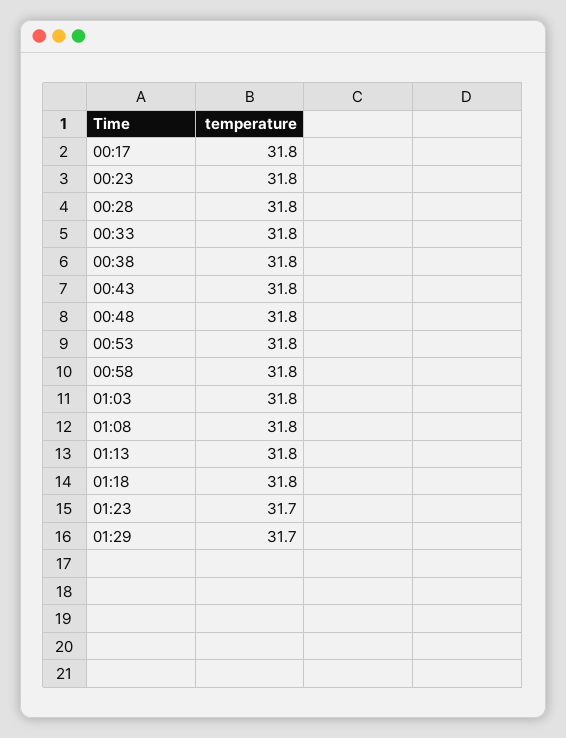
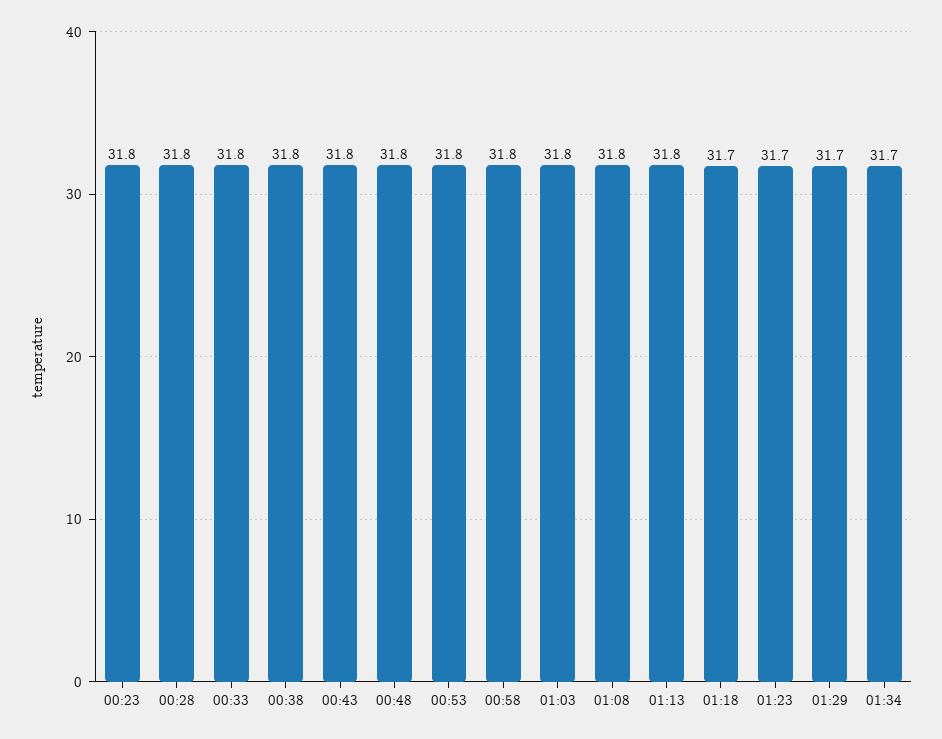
00:17: 31.8 -> none
01:18: 31.8 -> 31.7
01:34: none -> 31.7

